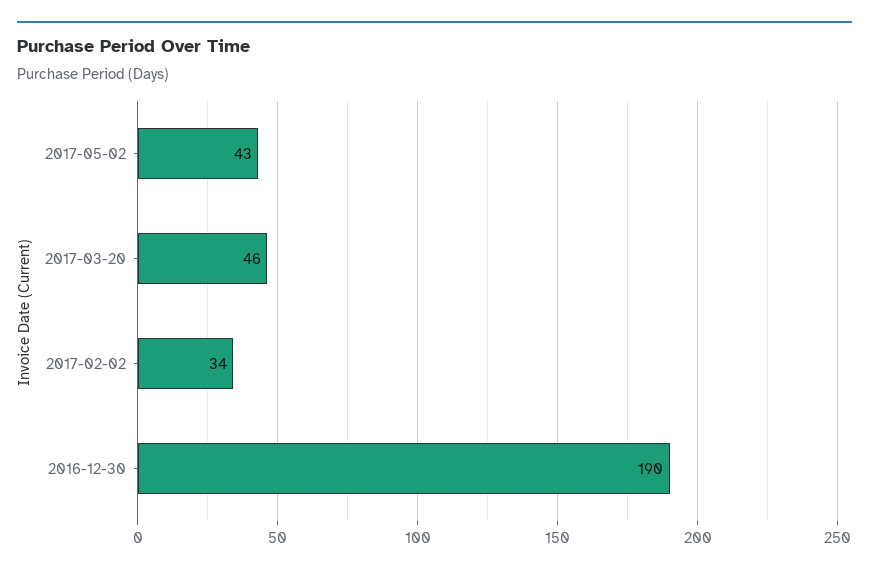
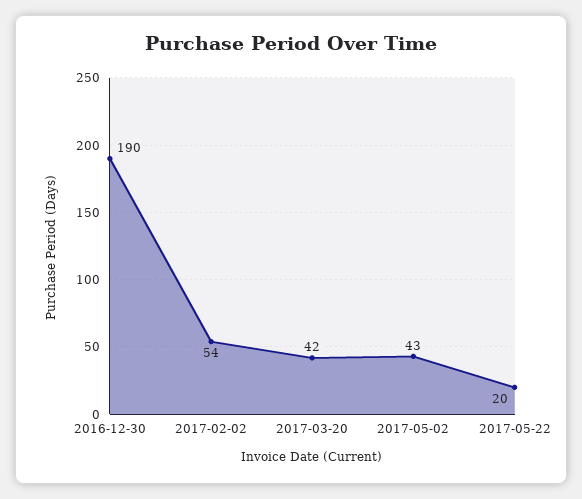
2017-03-20: 46 -> 42
2017-02-02: 34 -> 54
2017-05-22: none -> 20

